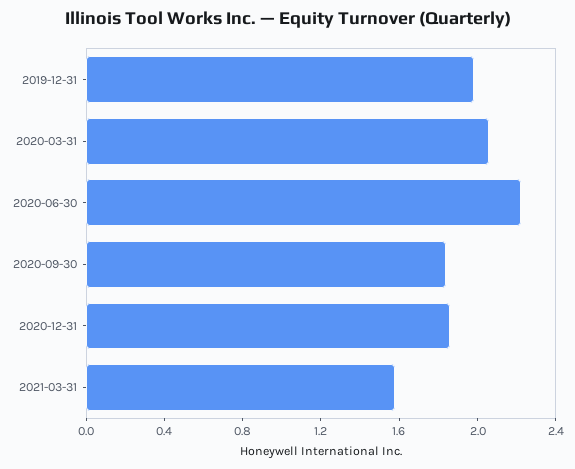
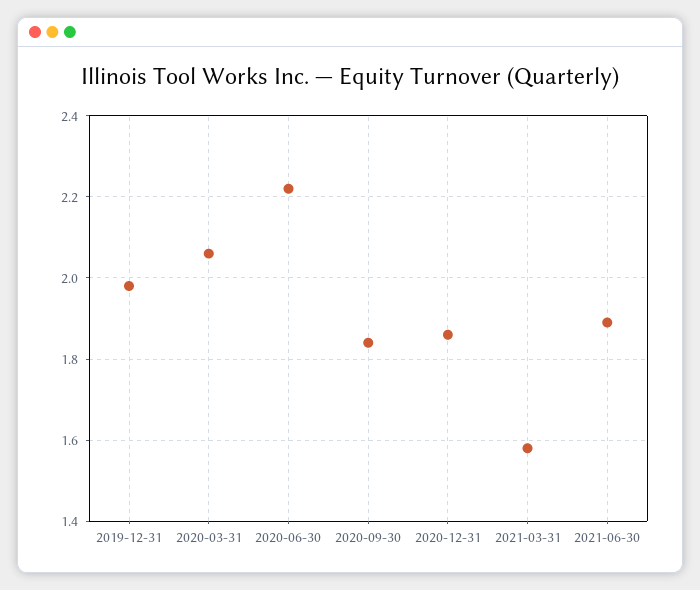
2021-06-30: none -> 1.9

